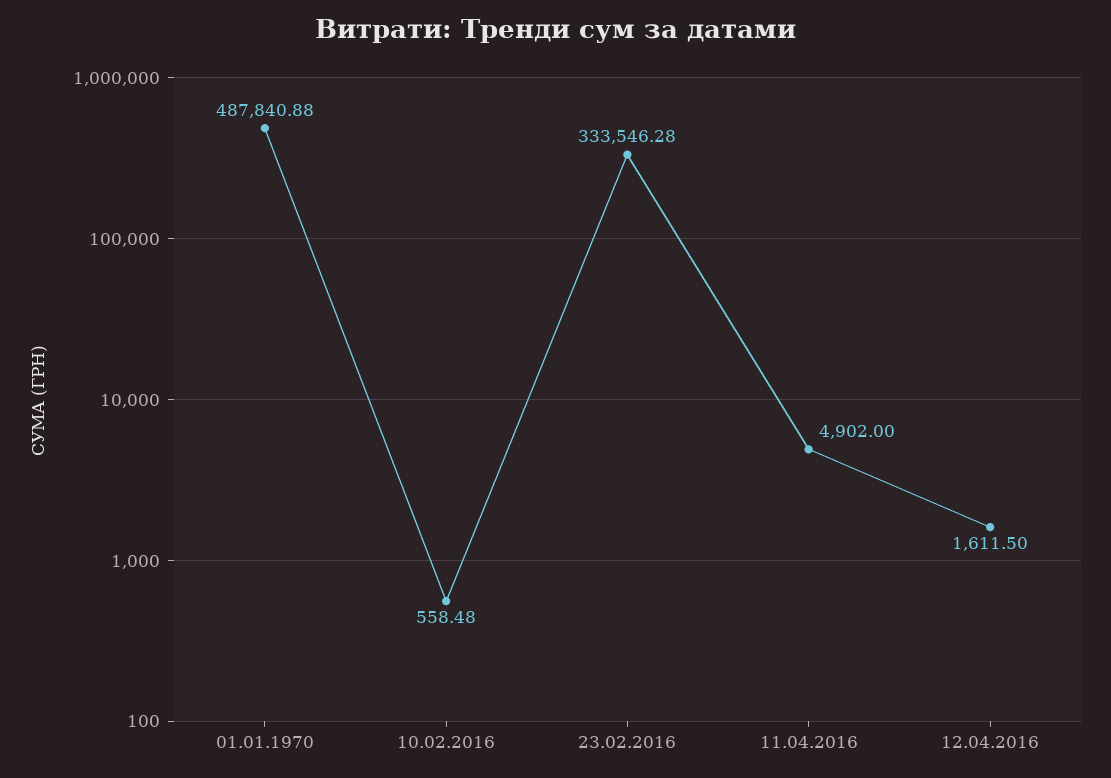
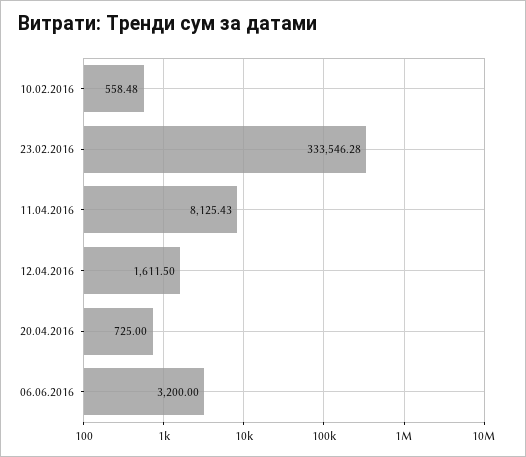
01.01.1970: 487840.88 -> none
11.04.2016: 4902 -> 8125.43
20.04.2016: none -> 725
06.06.2016: none -> 3200

